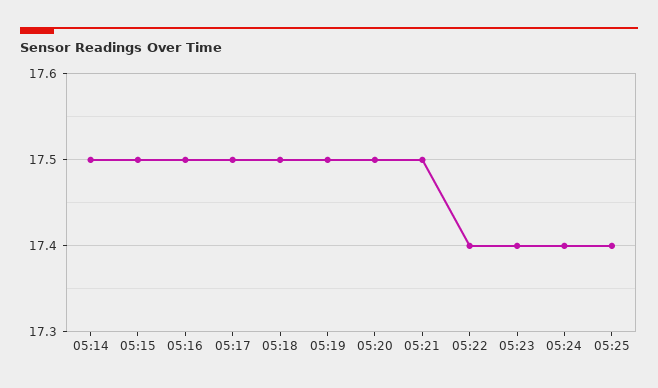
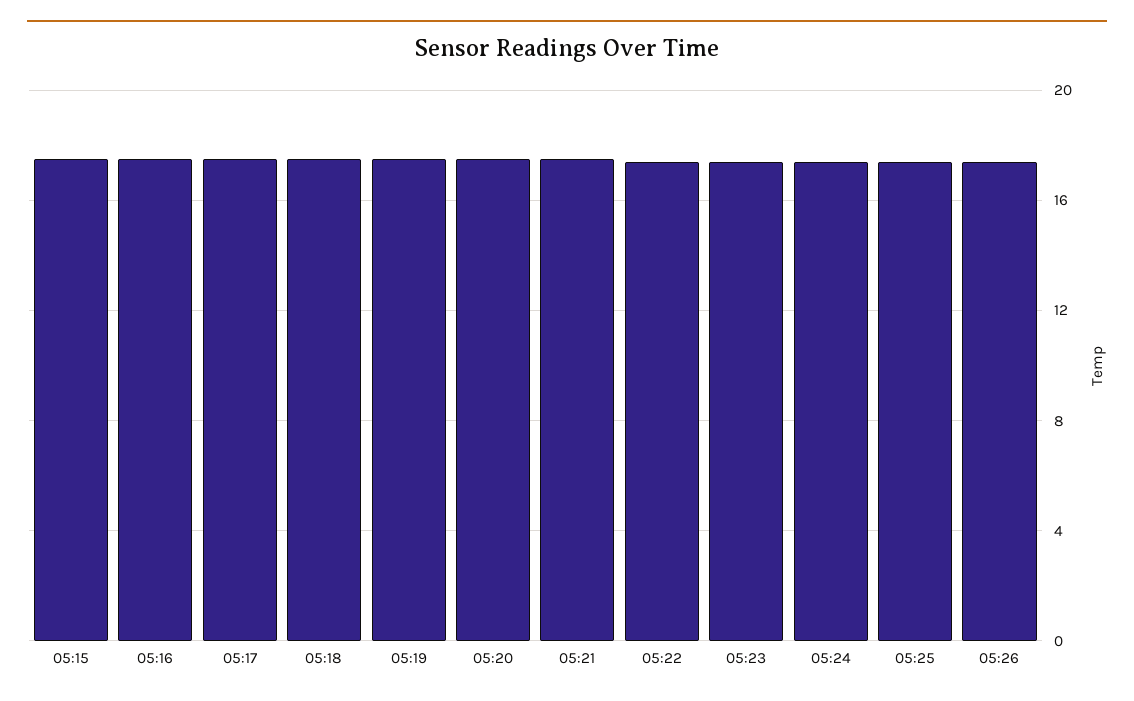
05:14: 17.5 -> none
05:26: none -> 17.5

